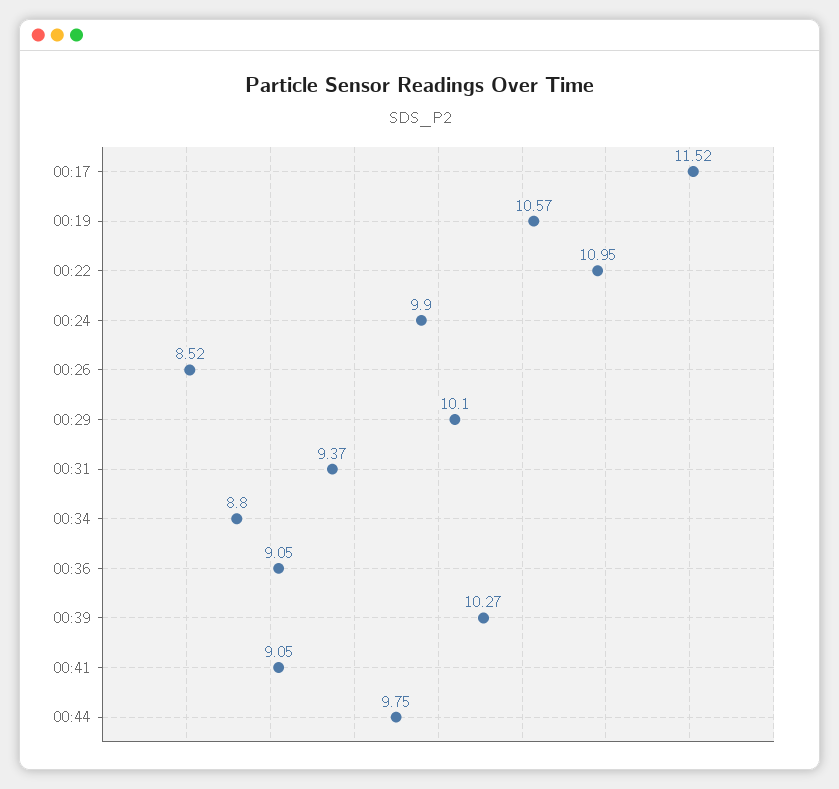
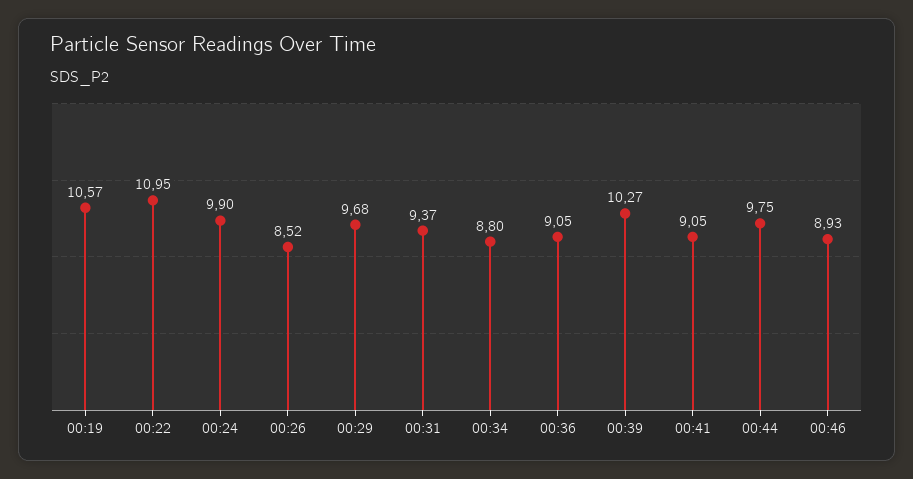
00:17: 11.52 -> none
00:29: 10.1 -> 9.68
00:46: none -> 8.93

